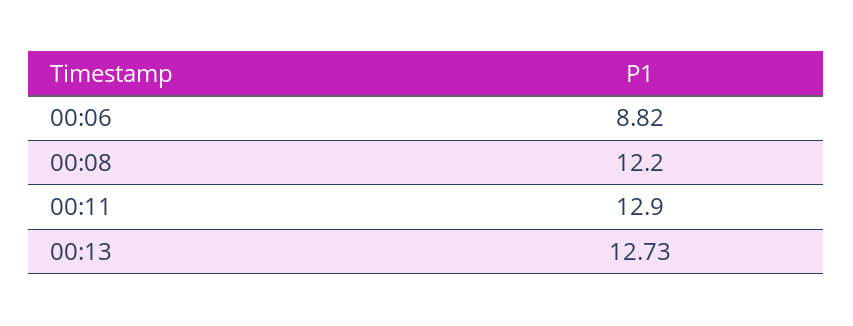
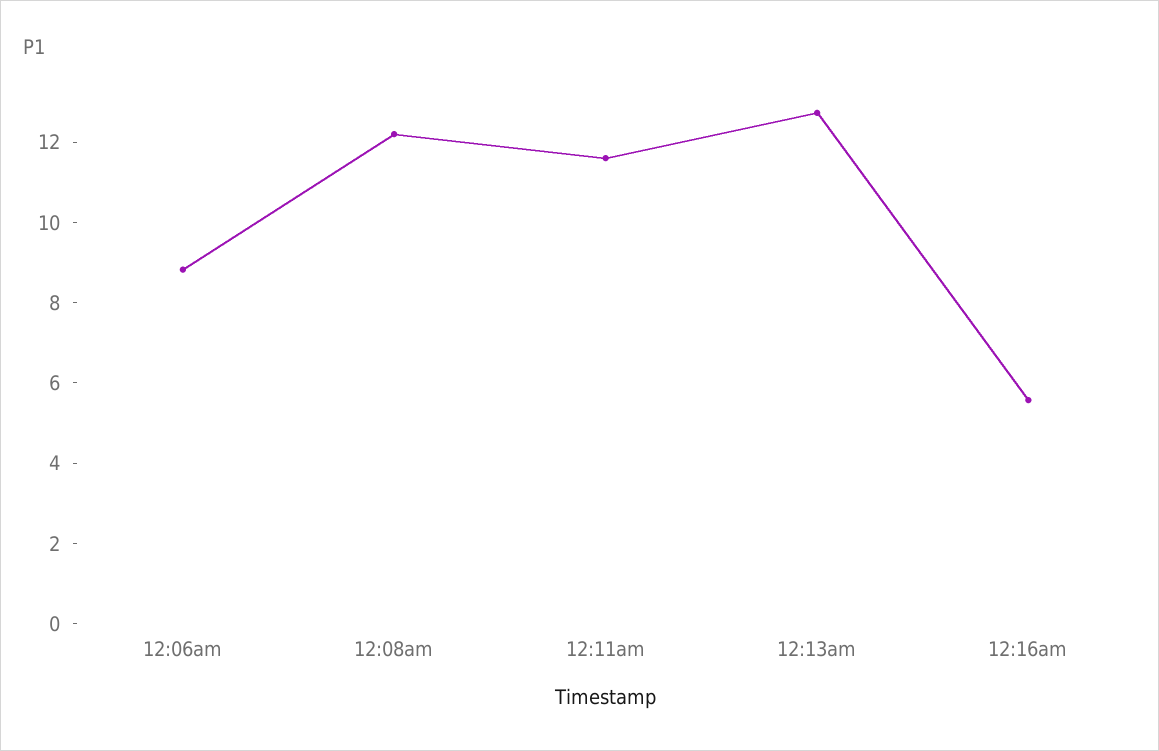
00:11: 12.9 -> 11.5
12:16am: none -> 5.5

